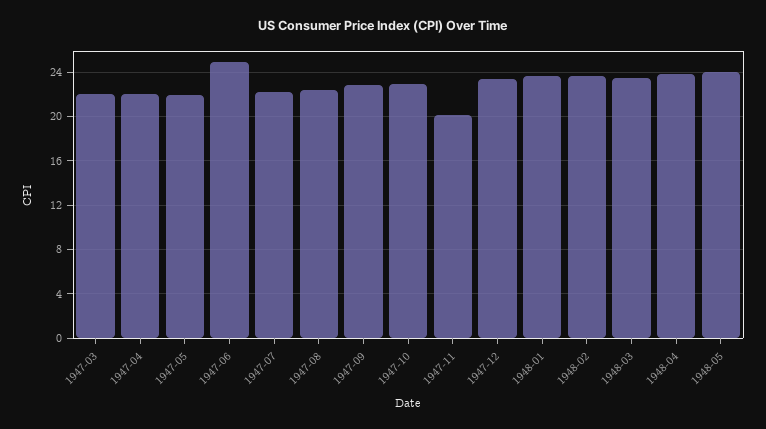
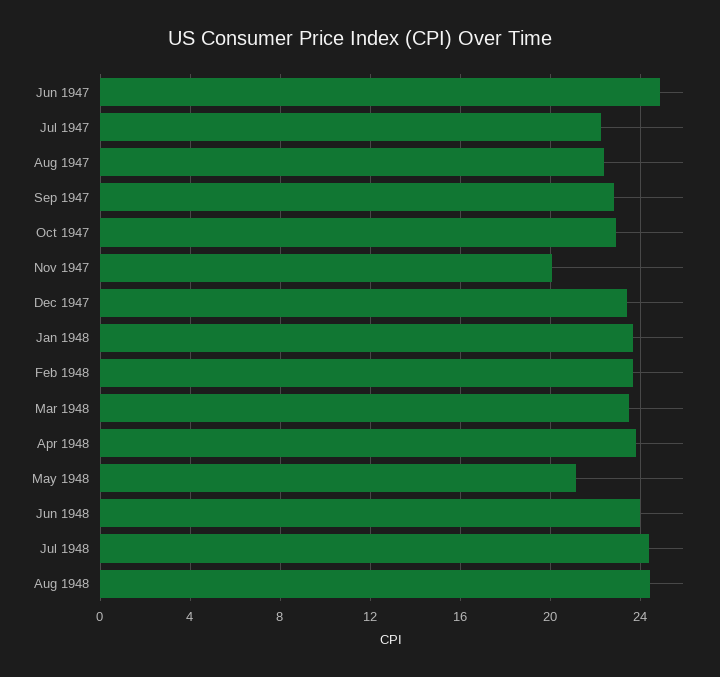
1947-03: 22 -> none
1947-04: 22 -> none
1947-05: 22 -> none
1948-05: 24 -> 21
Jun 1948: none -> 24
Jul 1948: none -> 24.5
Aug 1948: none -> 24.5

